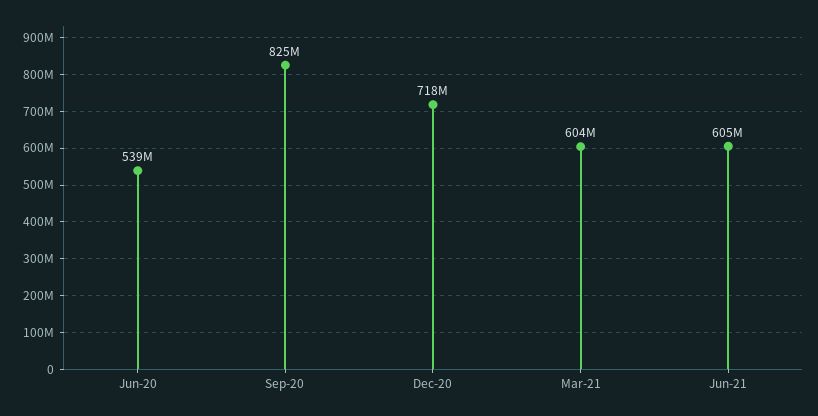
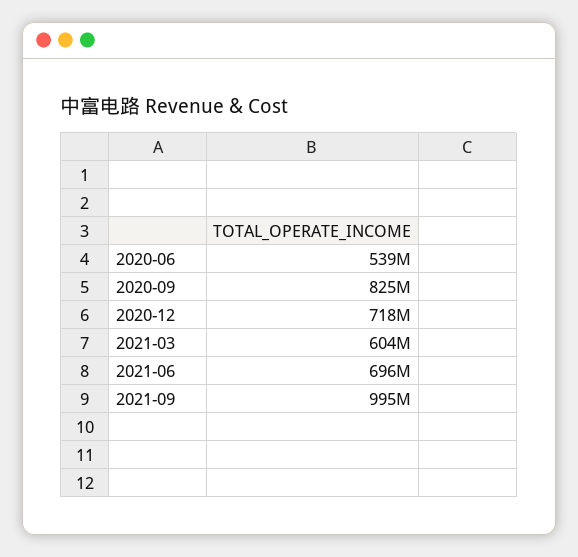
Jun-21: 605000000 -> 696000000
2021-09: none -> 995000000

